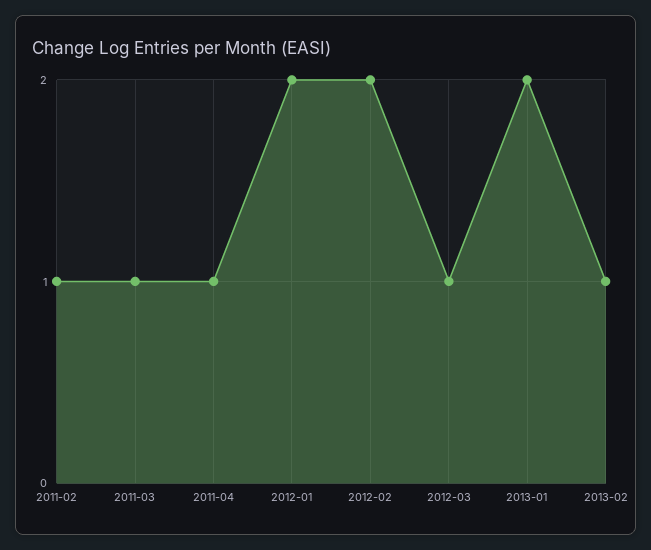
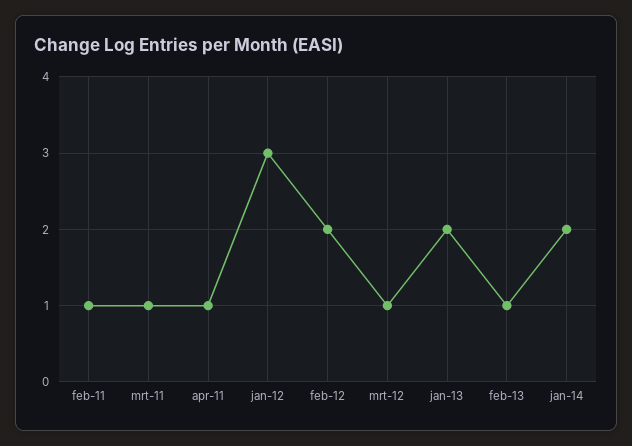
2012-01: 2 -> 3
jan-14: none -> 2

